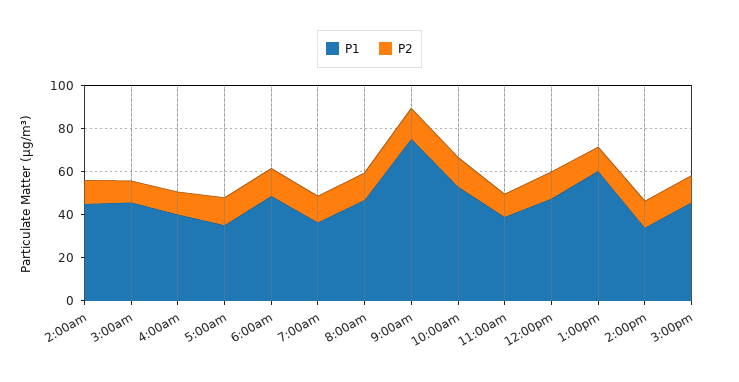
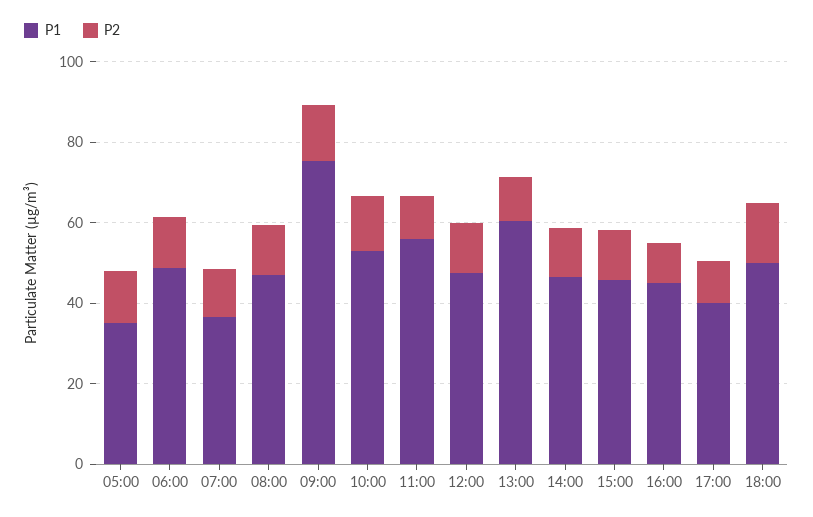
P1, 2:00am: 45 -> none
P2, 2:00am: 10 -> none
P1, 3:00am: 45 -> none
P2, 3:00am: 10 -> none
P1, 4:00am: 40 -> none
P2, 4:00am: 10 -> none
P1, 11:00am: 40 -> 55
P1, 2:00pm: 35 -> 45
P1, 16:00: none -> 45
P2, 16:00: none -> 10
P1, 17:00: none -> 40
P2, 17:00: none -> 10
P1, 18:00: none -> 50
P2, 18:00: none -> 15

